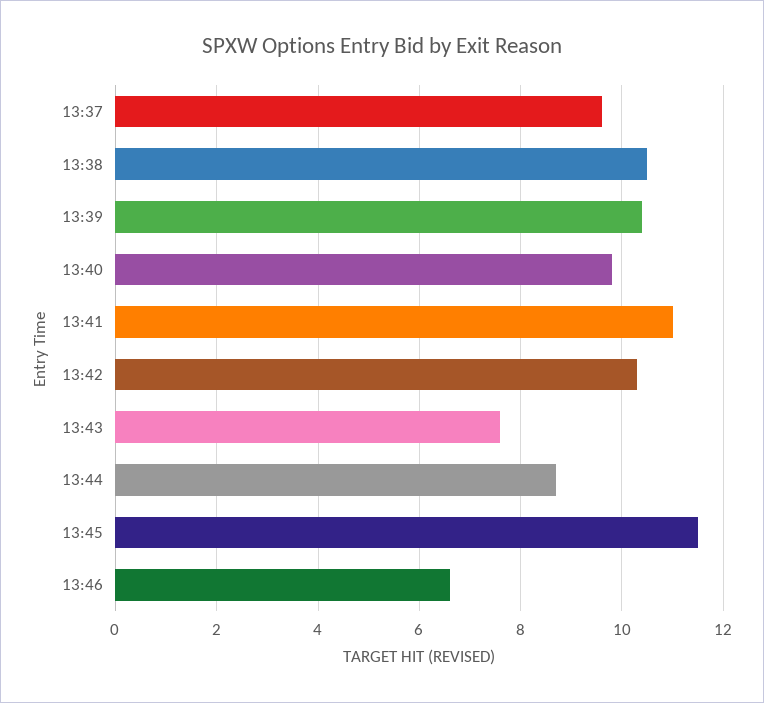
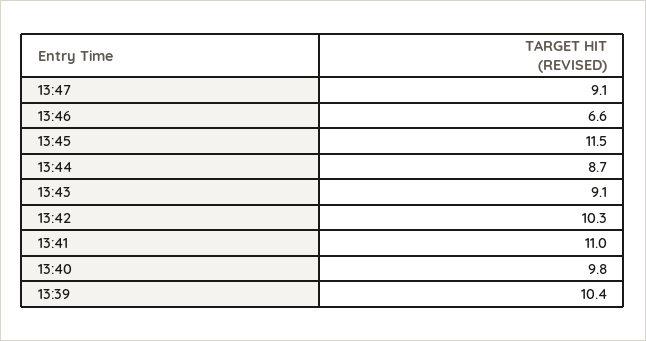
13:37: 9.5 -> none
13:38: 10.5 -> none
13:43: 7.5 -> 9.1
13:47: none -> 9.1

